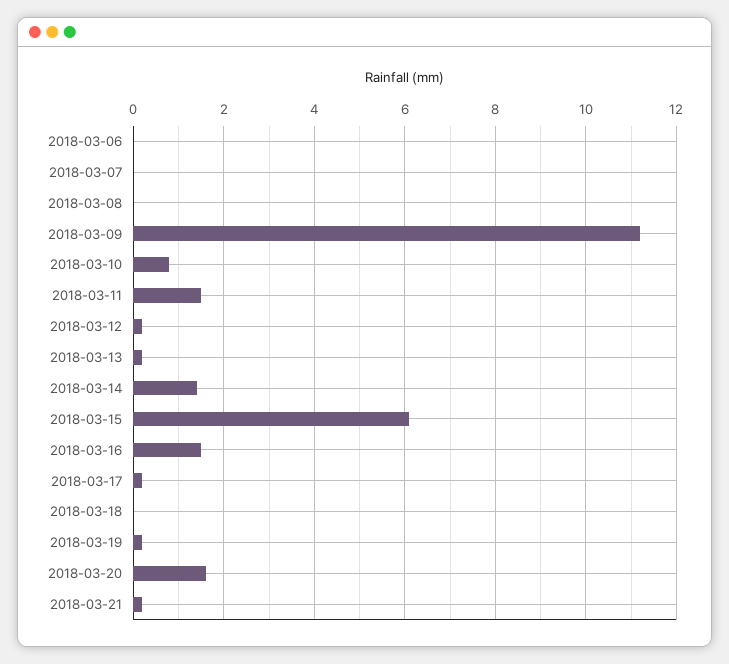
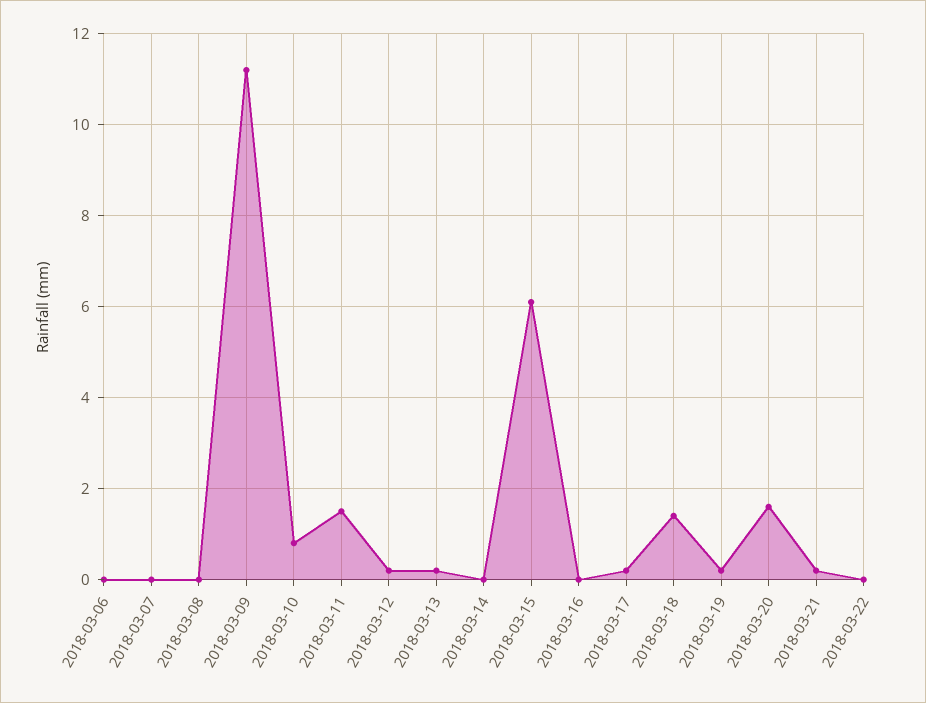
2018-03-14: 1.5 -> 0
2018-03-16: 1.5 -> 0
2018-03-18: 0 -> 1.5
2018-03-22: none -> 0

